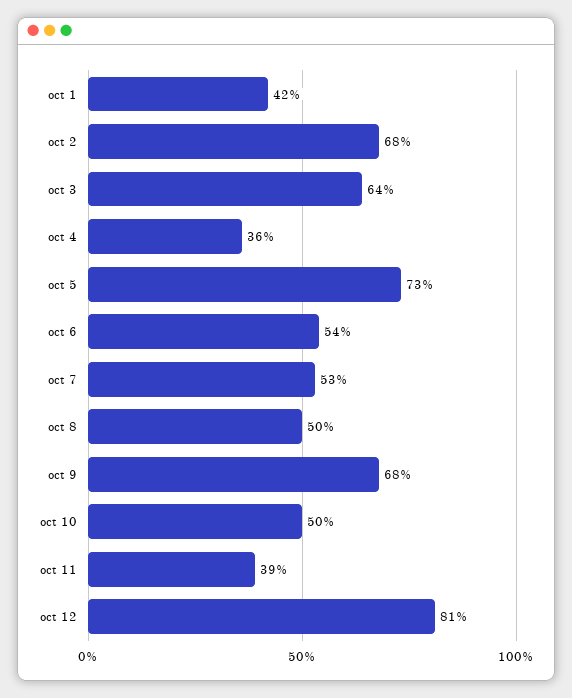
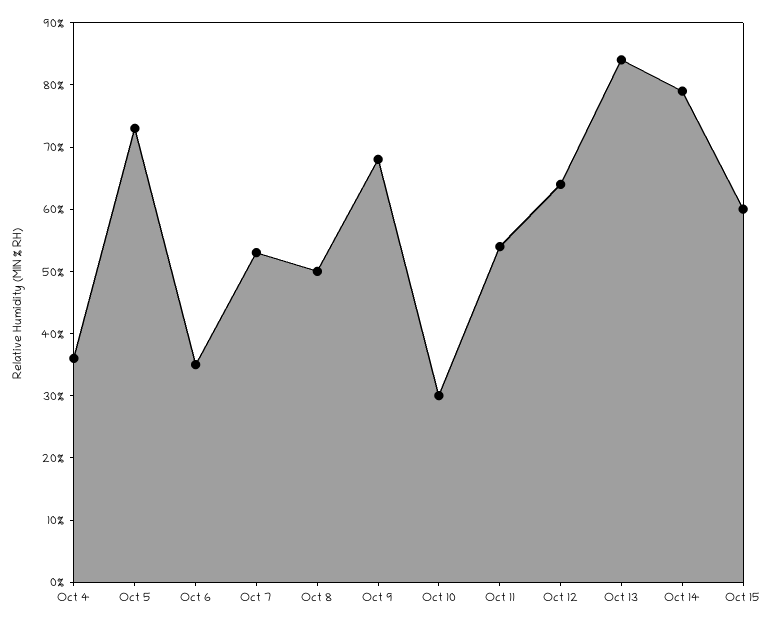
oct 1: 42 -> none
oct 2: 68 -> none
oct 3: 64 -> none
oct 6: 54 -> 35
oct 10: 50 -> 30
oct 11: 39 -> 55
oct 12: 81 -> 65
Oct 13: none -> 85
Oct 14: none -> 80
Oct 15: none -> 60

